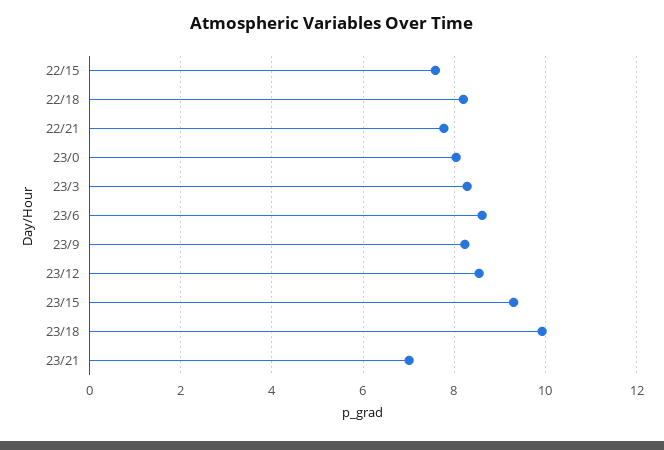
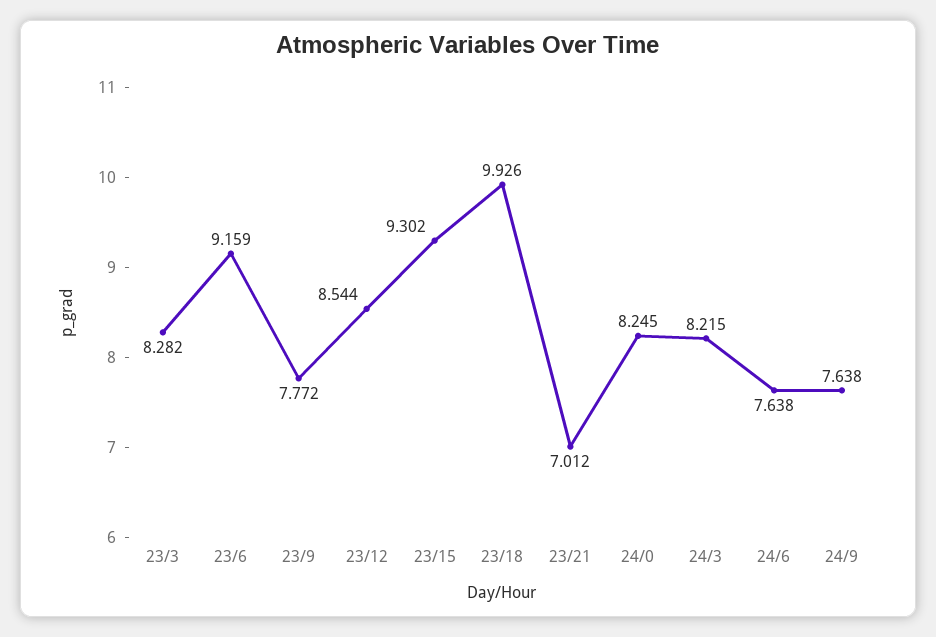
22/15: 7.6 -> none
22/18: 8.2 -> none
22/21: 7.8 -> none
23/0: 8 -> none
23/6: 8.6 -> 9.159
23/9: 8.2 -> 7.772
24/0: none -> 8.245
24/3: none -> 8.215
24/6: none -> 7.638
24/9: none -> 7.638

